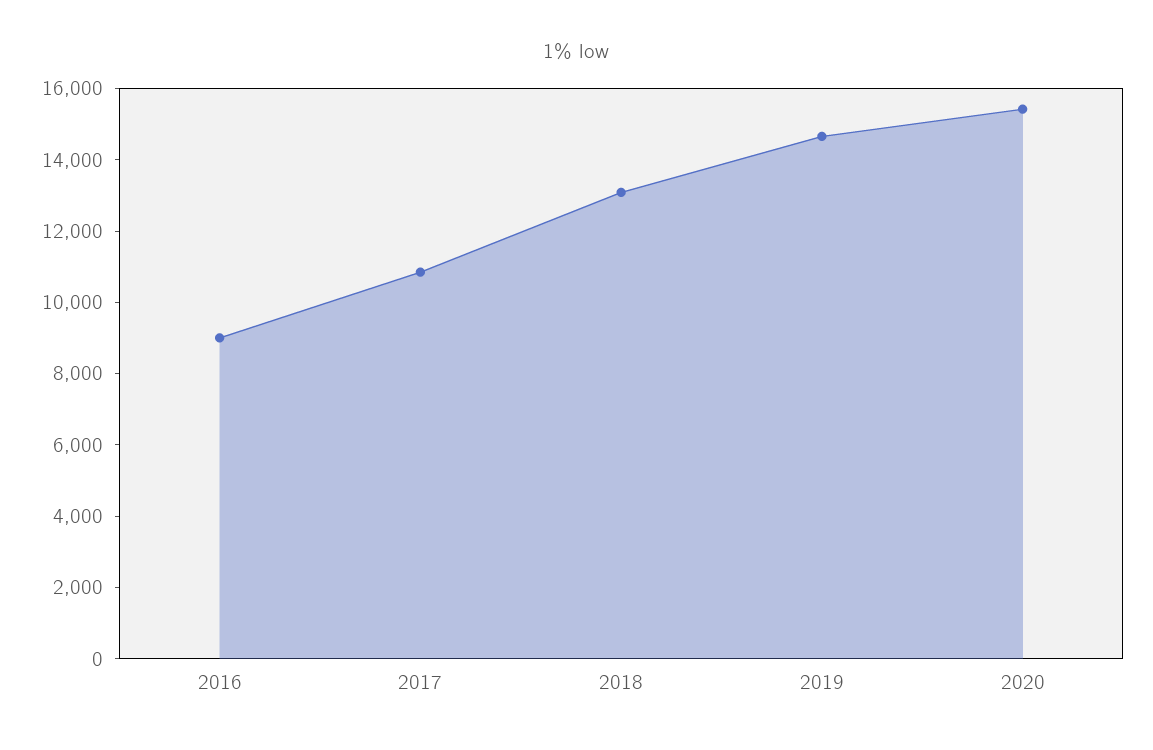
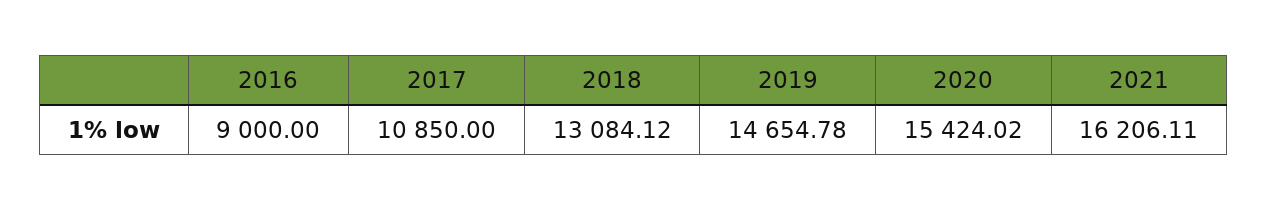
2021: none -> 16206.11

